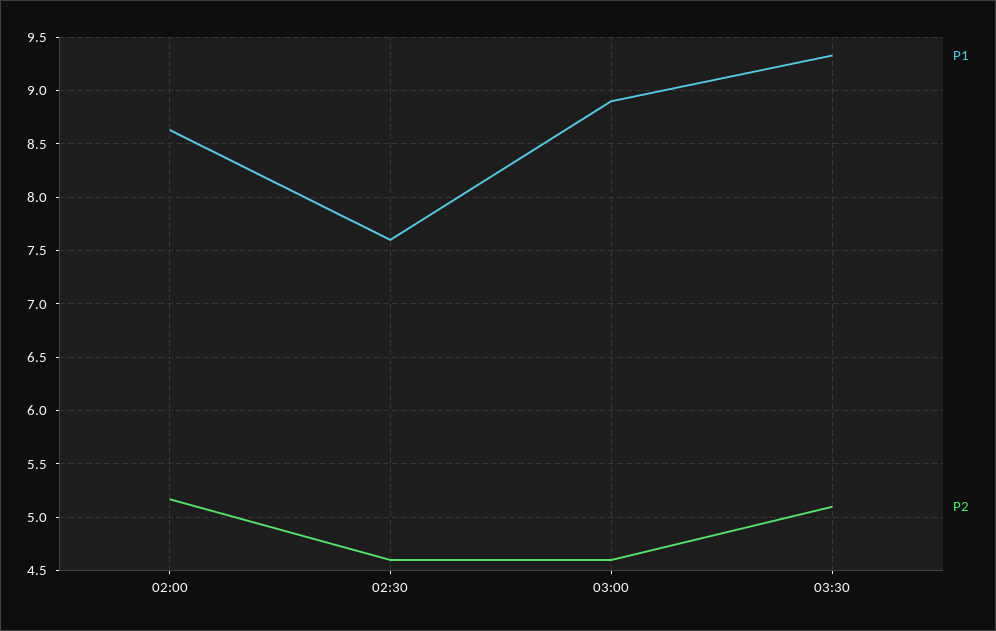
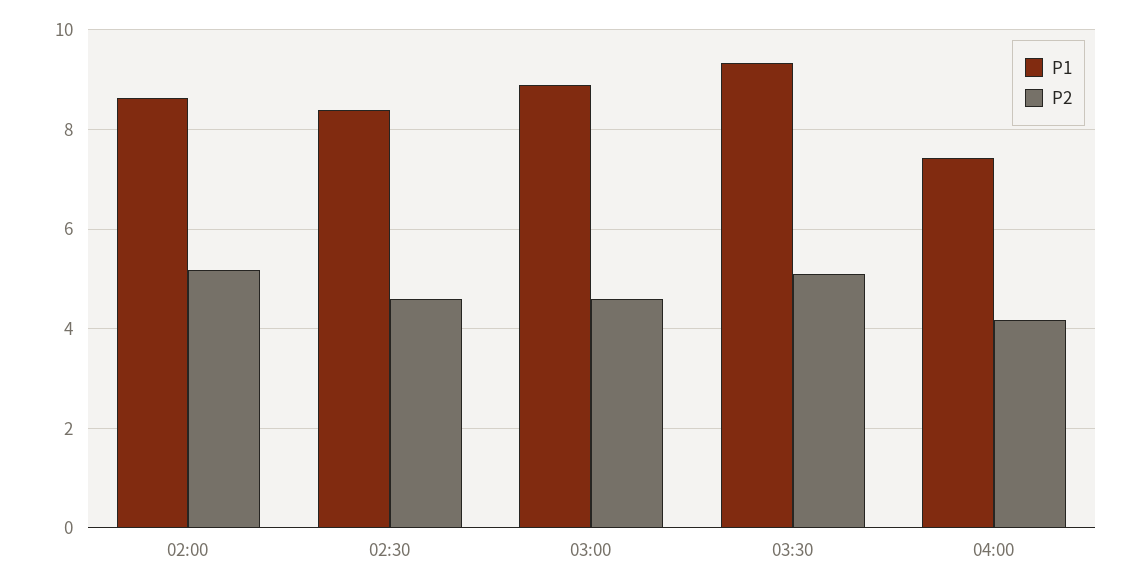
P1, 02:30: 7.6 -> 8.4
P1, 04:00: none -> 7.4
P2, 04:00: none -> 4.2

